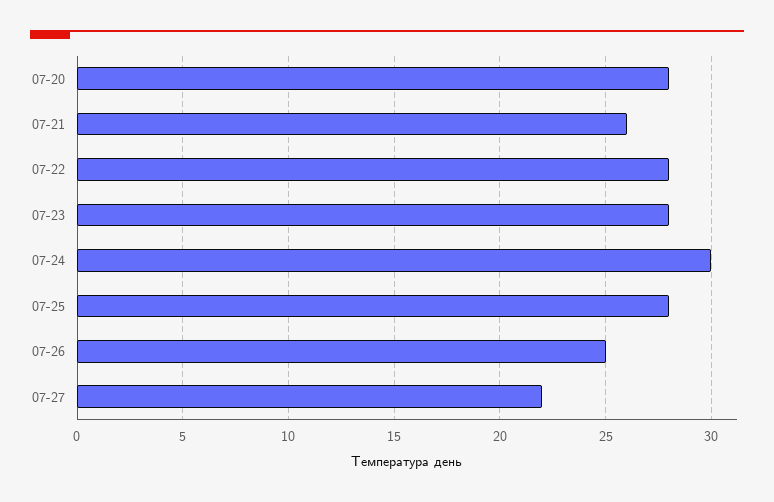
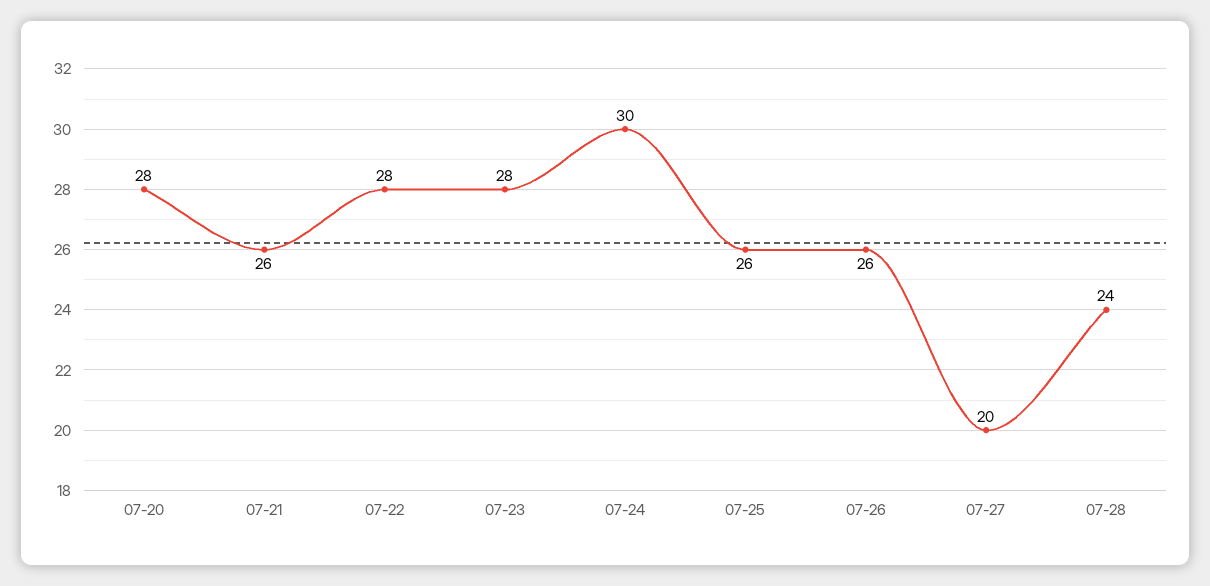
07-25: 28 -> 26
07-26: 25 -> 26
07-27: 22 -> 20
07-28: none -> 24

